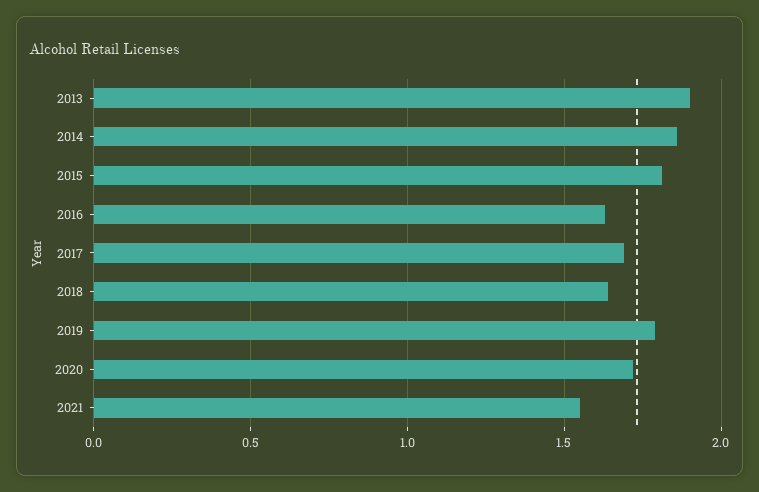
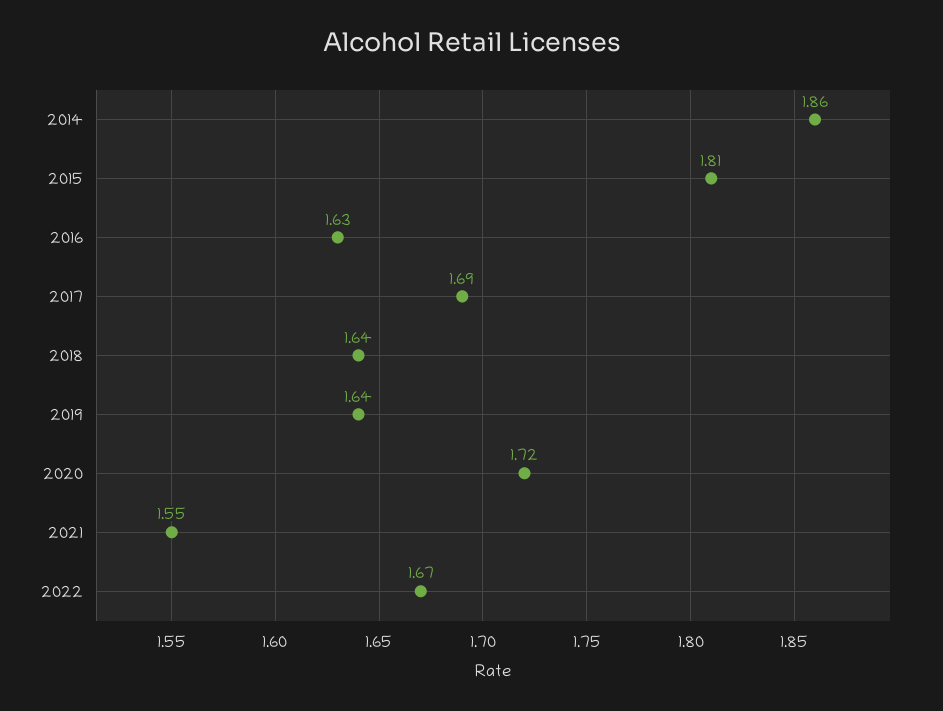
2013: 1.9 -> none
2019: 1.8 -> 1.64
2022: none -> 1.67

